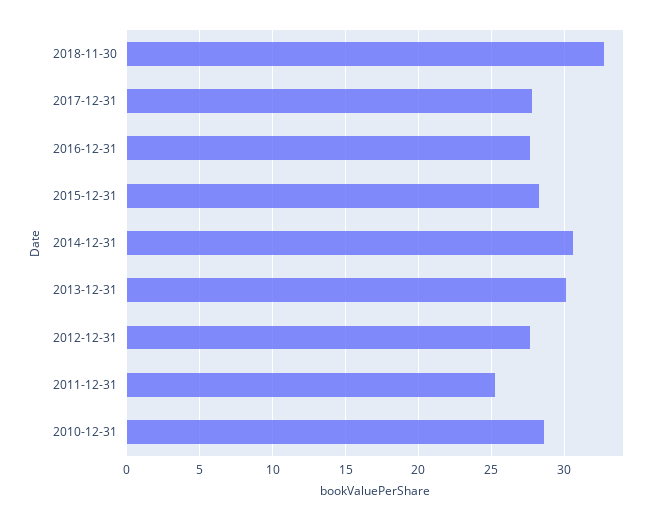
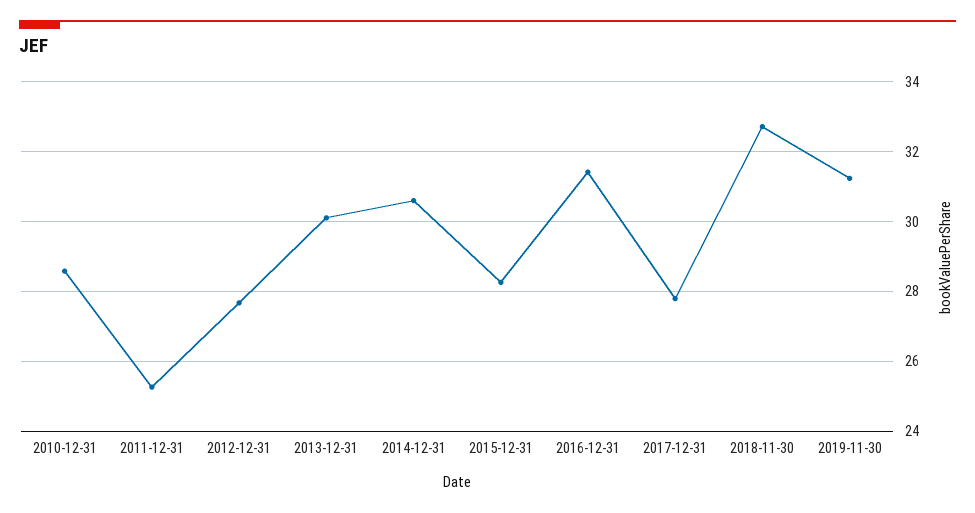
2016-12-31: 27.5 -> 31.4
2019-11-30: none -> 31.2

